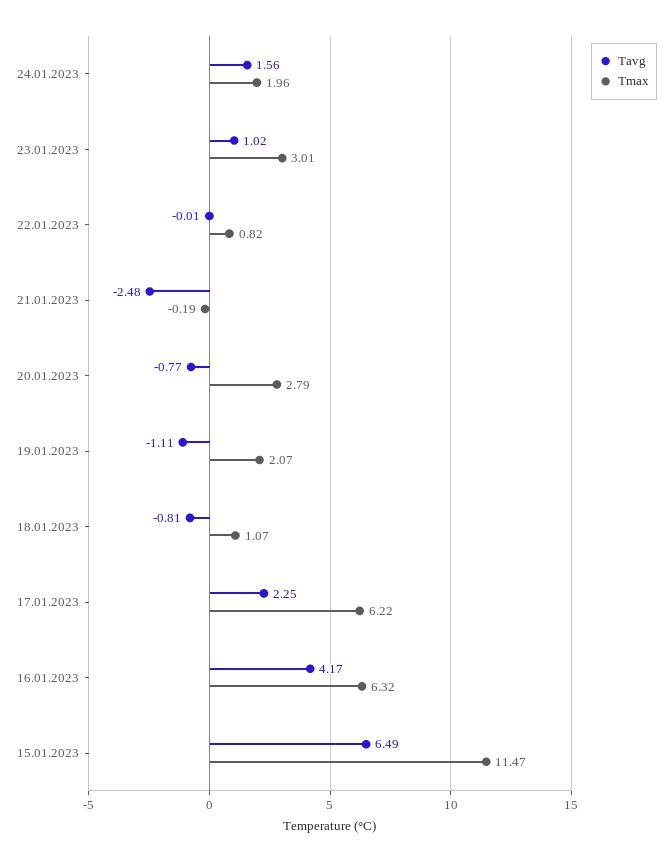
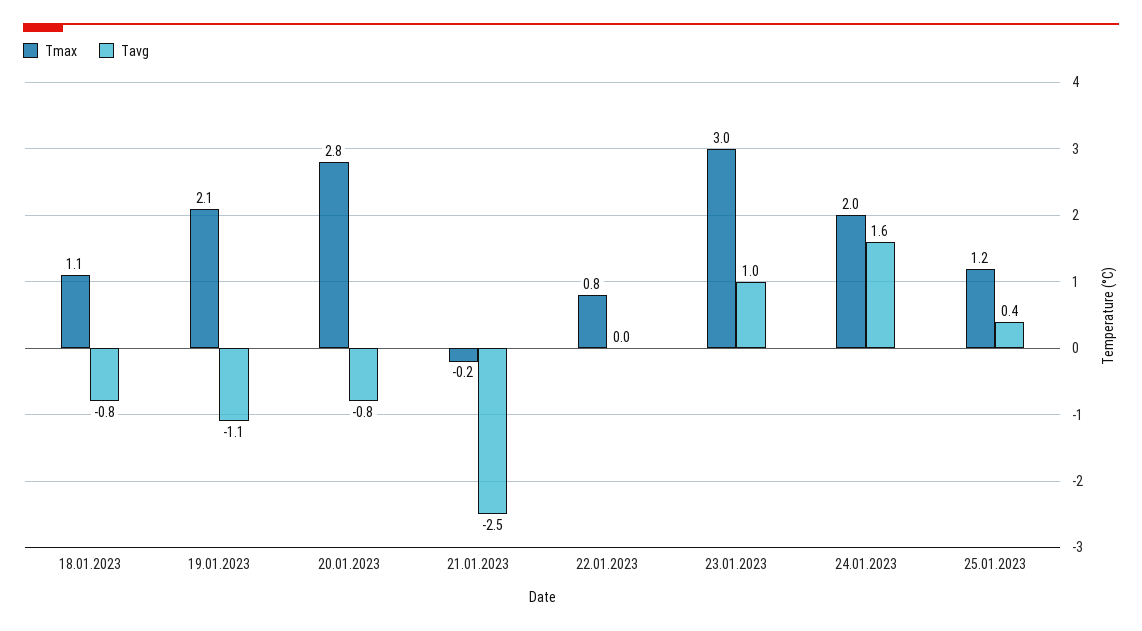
Tavg, 17.01.2023: 2.25 -> none
Tmax, 17.01.2023: 6.22 -> none
Tavg, 16.01.2023: 4.17 -> none
Tmax, 16.01.2023: 6.32 -> none
Tavg, 15.01.2023: 6.49 -> none
Tmax, 15.01.2023: 11.47 -> none
Tmax, 25.01.2023: none -> 1.2
Tavg, 25.01.2023: none -> 0.4

